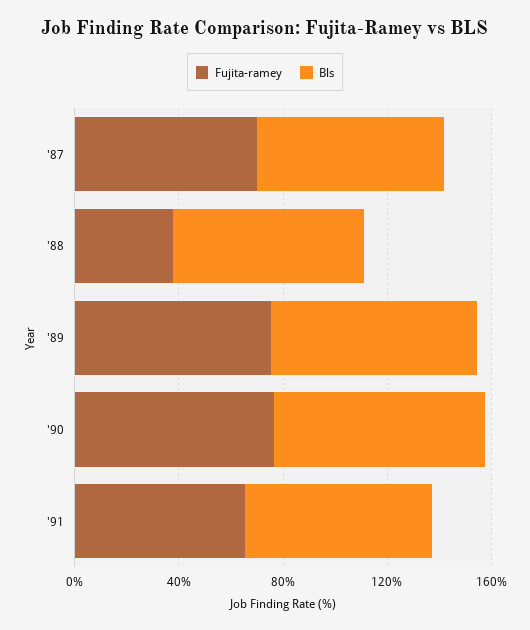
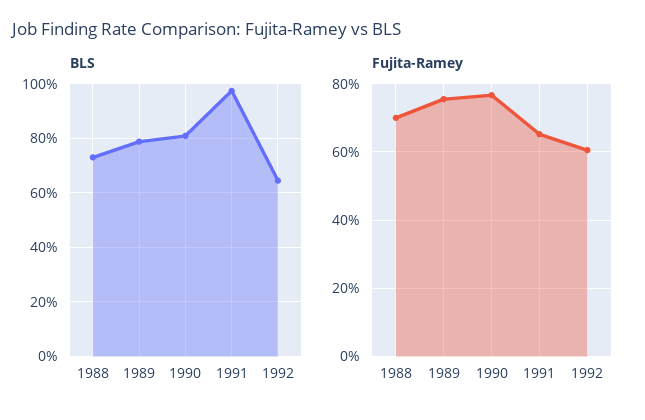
Fujita-ramey, '87: 70 -> none
Bls, '87: 70 -> none
Fujita-ramey, '88: 40 -> 70
Bls, '91: 70 -> 97.5
Bls, 1992: none -> 65
Fujita-ramey, 1992: none -> 60

